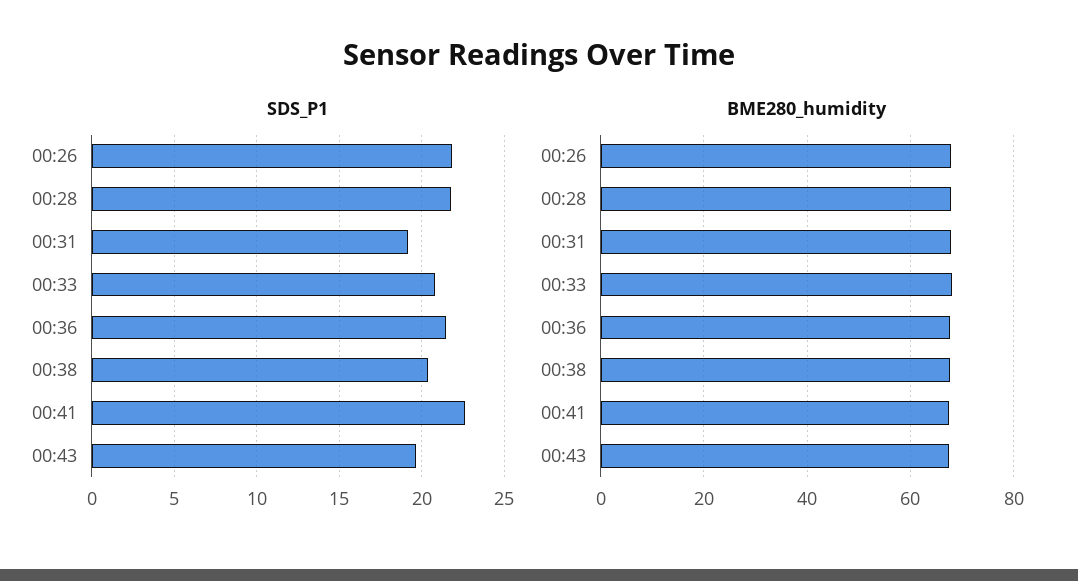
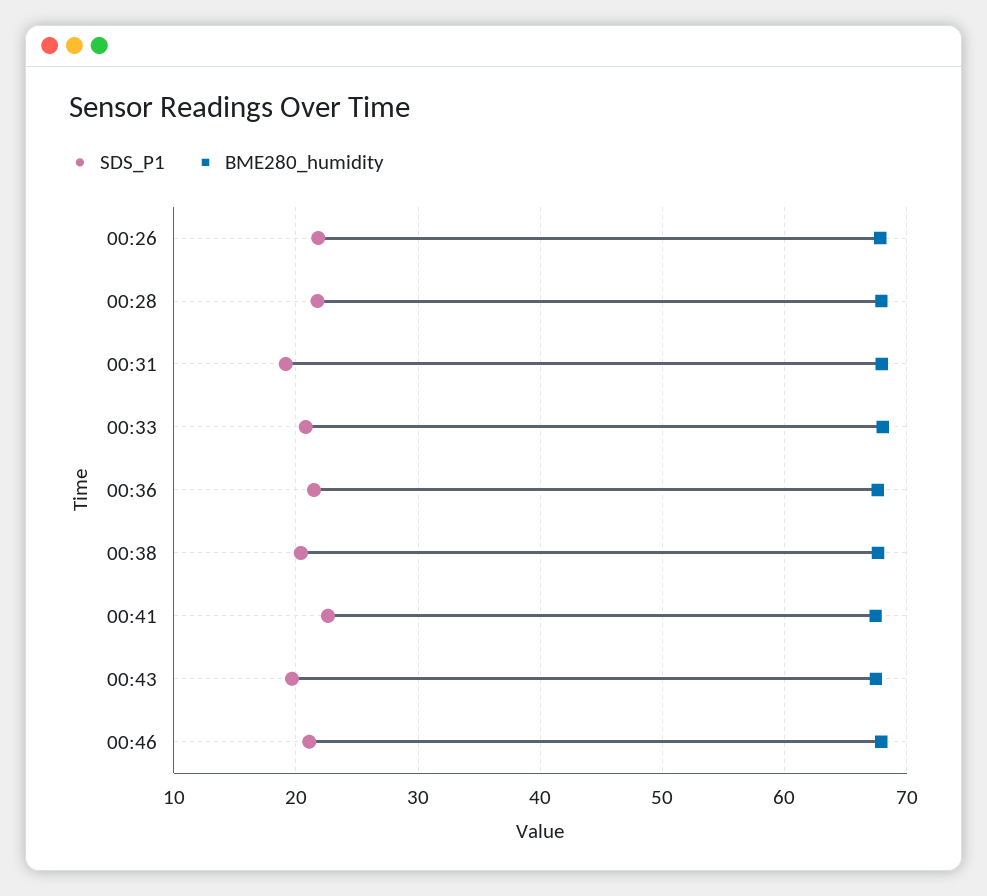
SDS_P1, 00:46: none -> 21
BME280_humidity, 00:46: none -> 68

